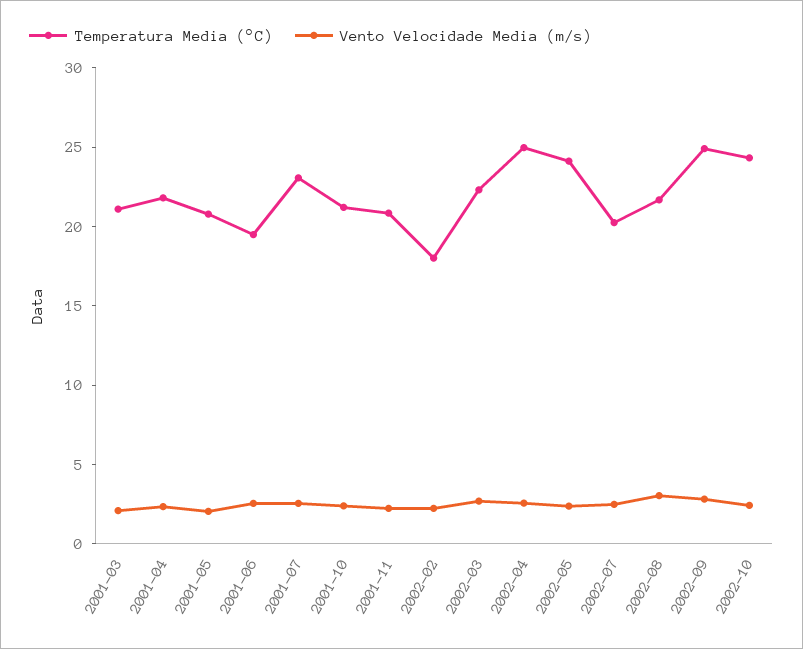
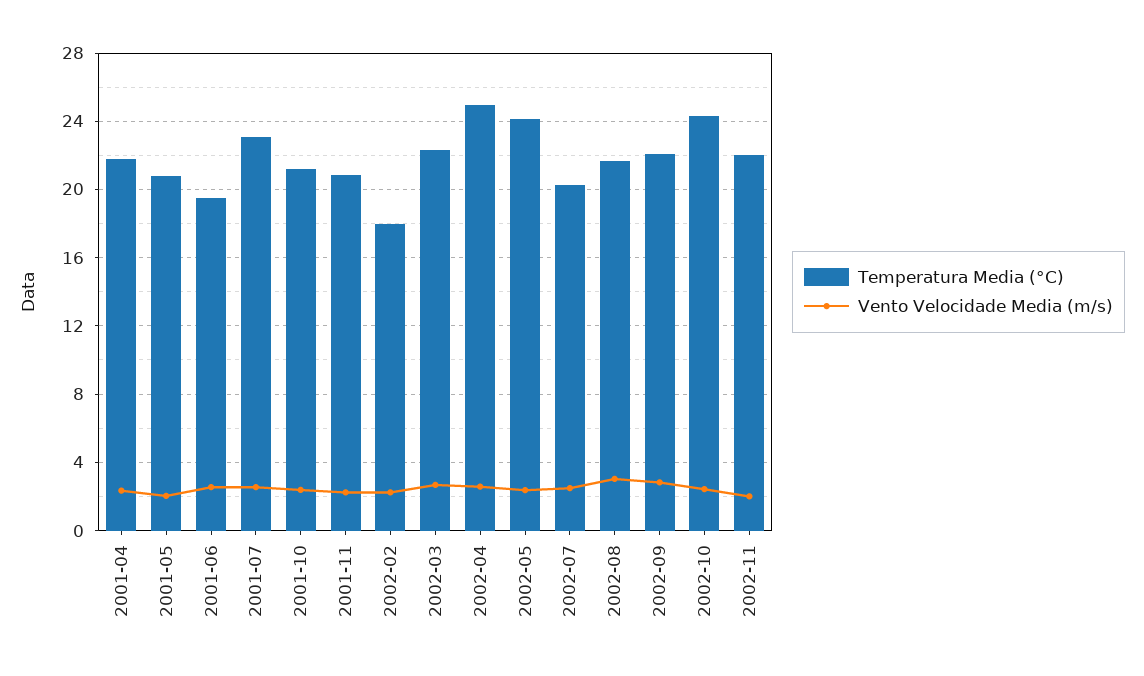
Temperatura Media (°C), 2001-03: 21 -> none
Vento Velocidade Media (m/s), 2001-03: 2 -> none
Temperatura Media (°C), 2002-09: 25 -> 22
Temperatura Media (°C), 2002-11: none -> 22
Vento Velocidade Media (m/s), 2002-11: none -> 2

